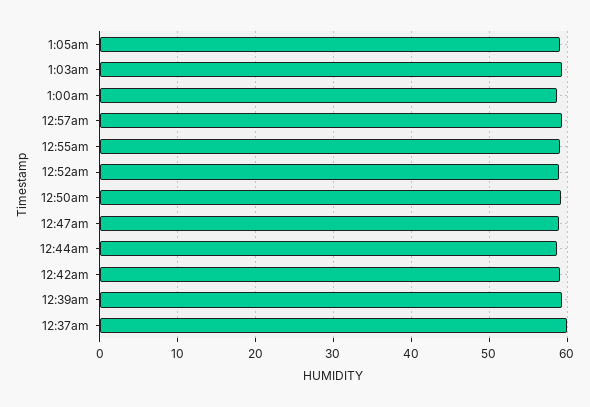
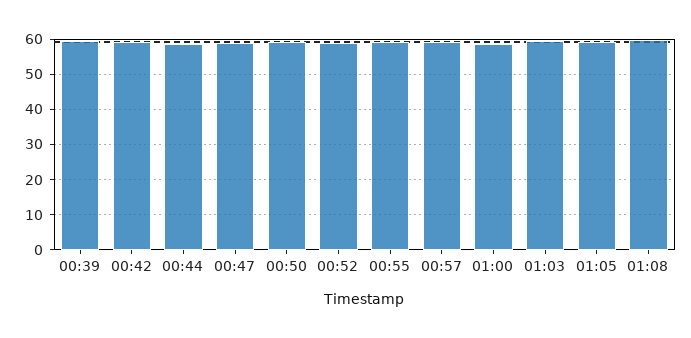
12:37am: 60 -> none
01:08: none -> 60

